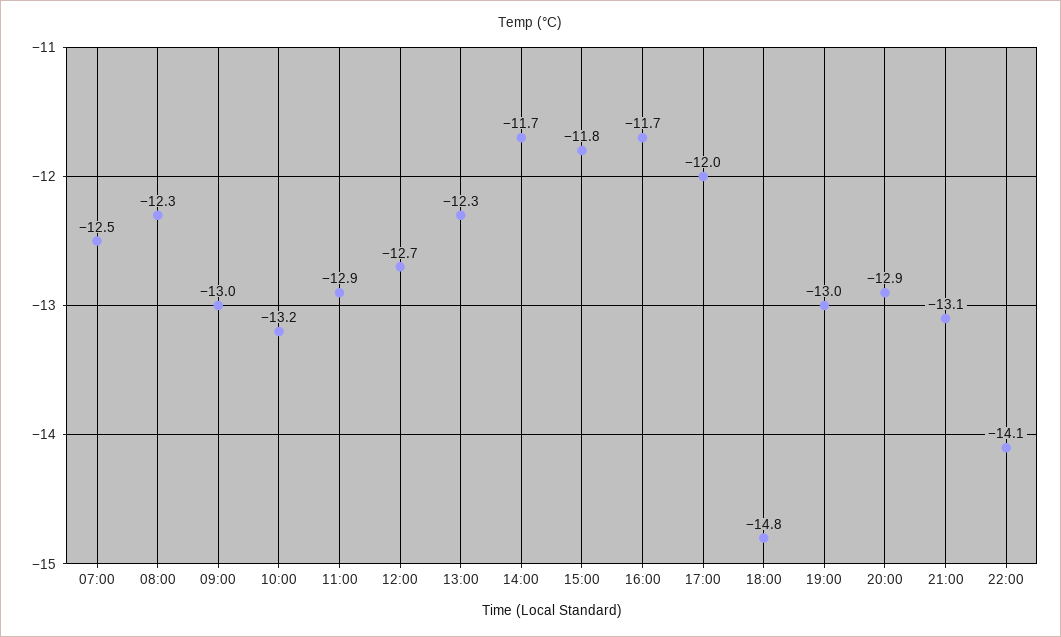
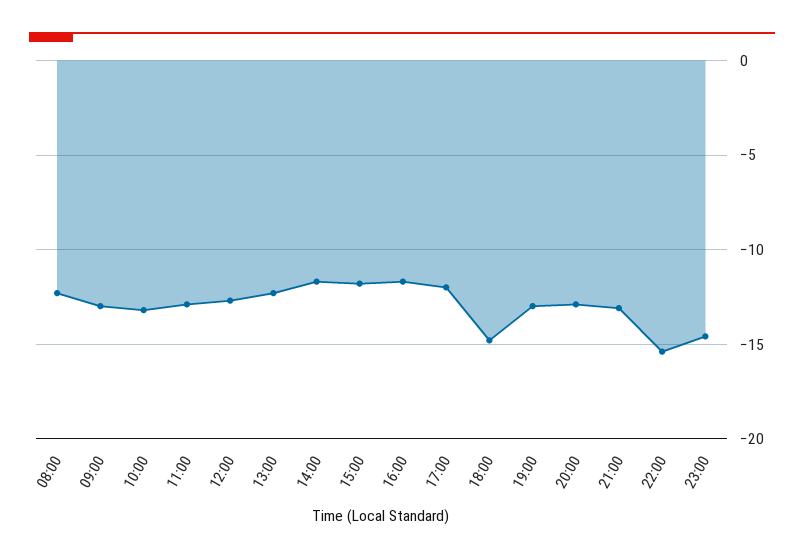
07:00: -12.5 -> none
22:00: -14.1 -> -15.5
23:00: none -> -14.5

